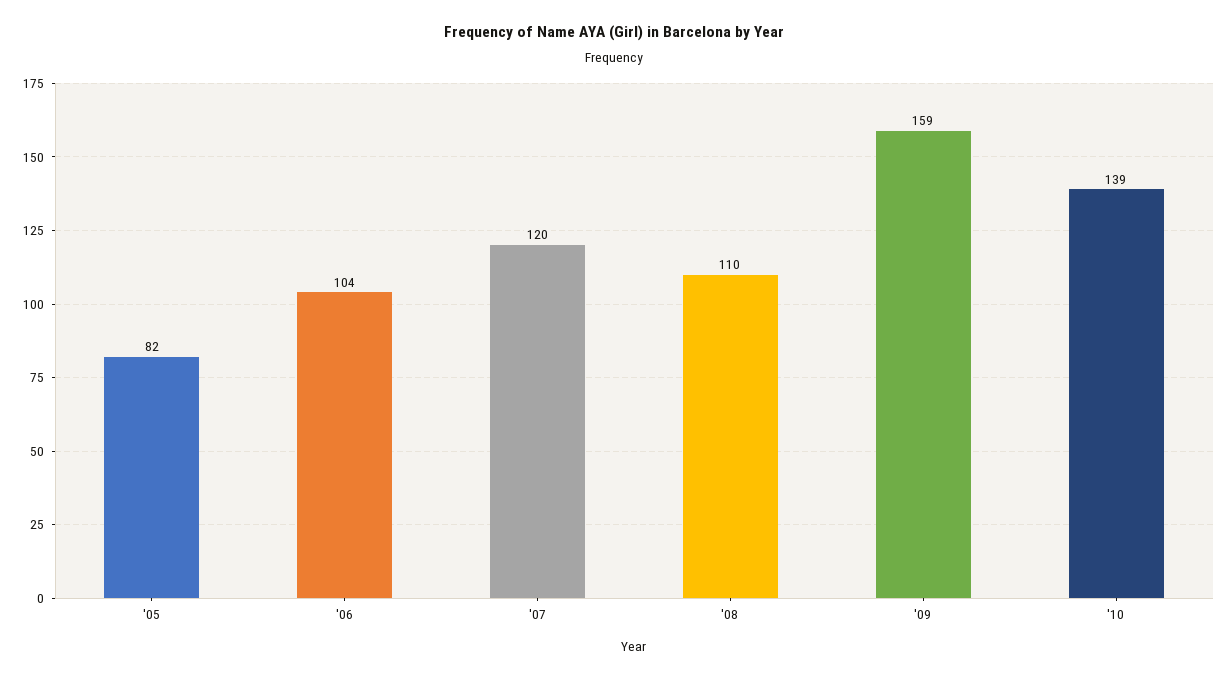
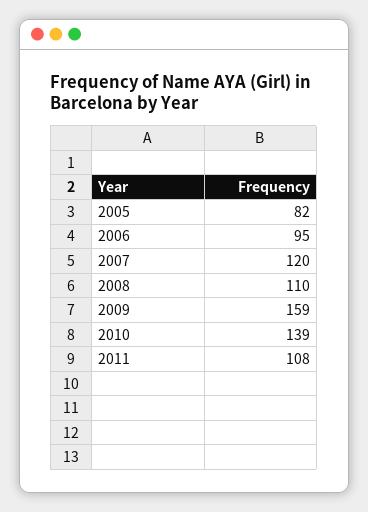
'06: 104 -> 95
2011: none -> 108

